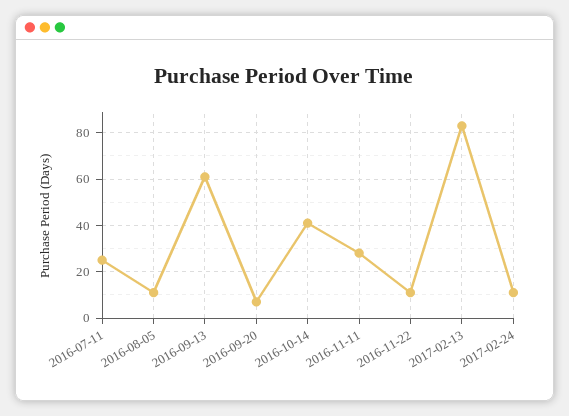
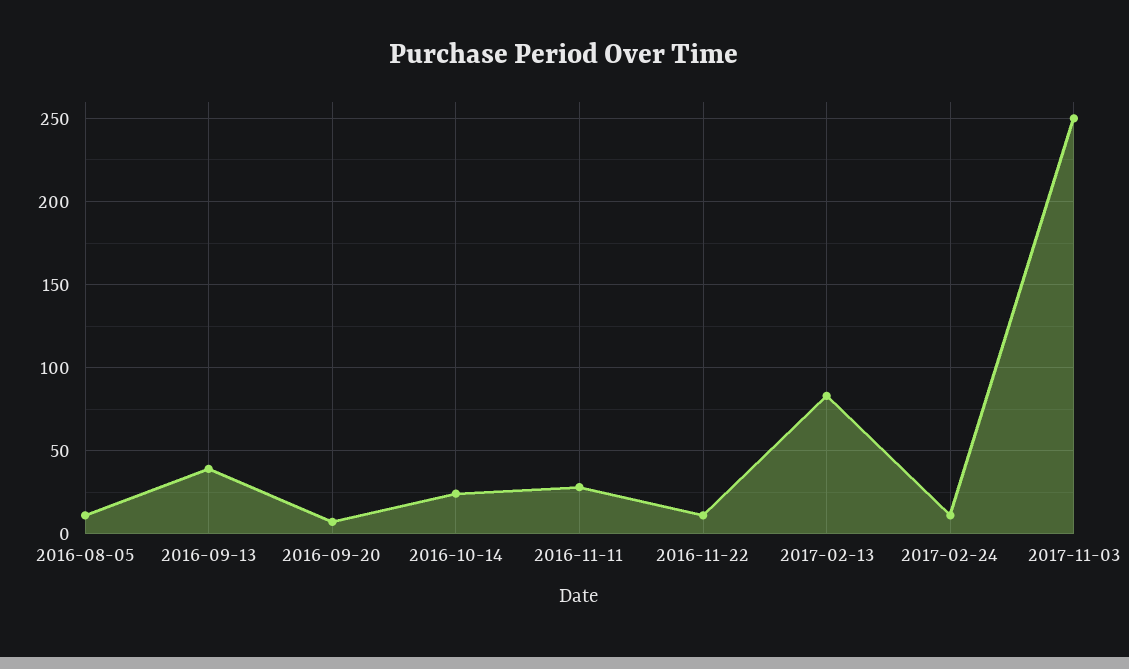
2016-07-11: 25 -> none
2016-09-13: 60 -> 40
2016-10-14: 40 -> 25
2017-11-03: none -> 250

